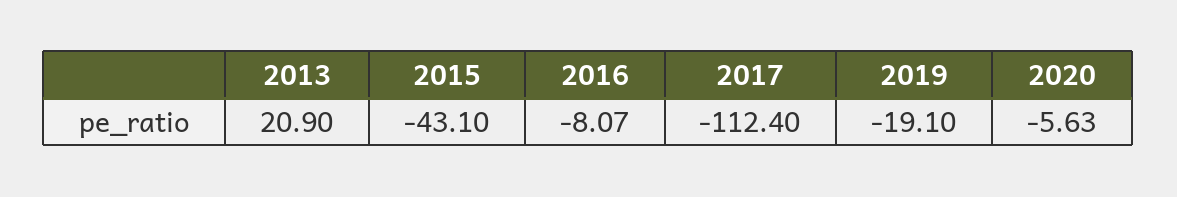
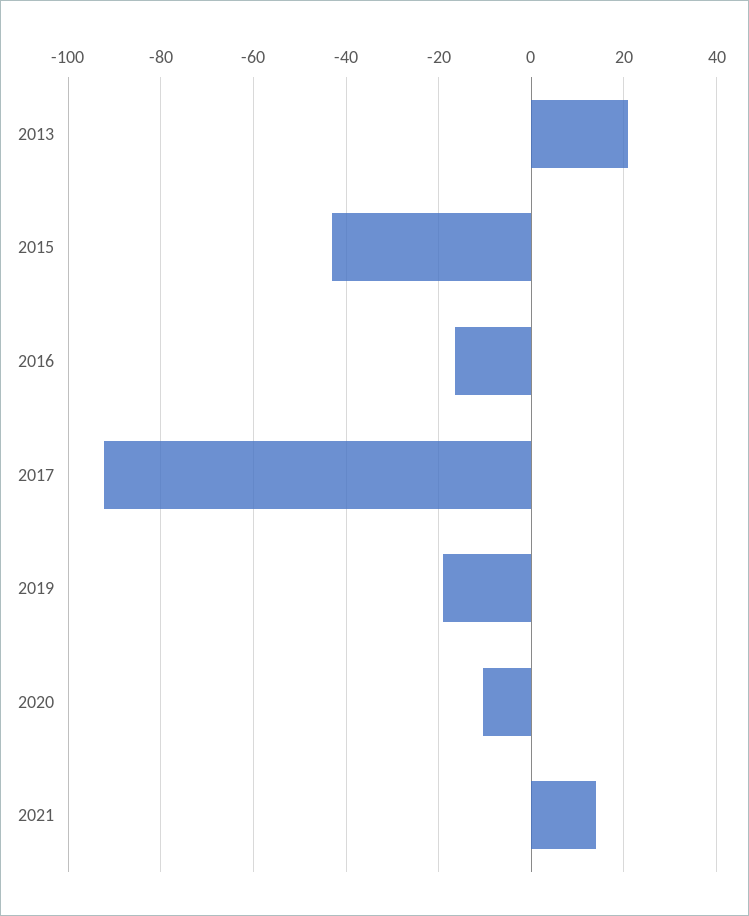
2016: -8.07 -> -16
2017: -112.4 -> -92
2020: -5.63 -> -10
2021: none -> 14

